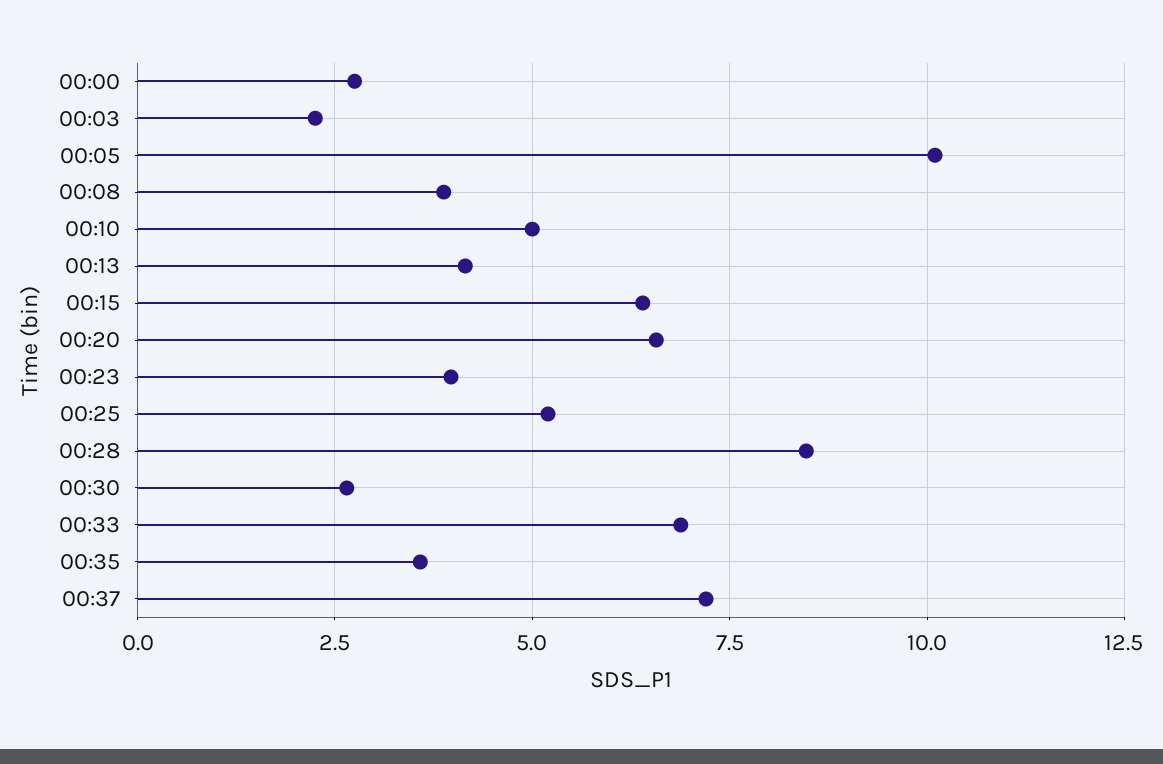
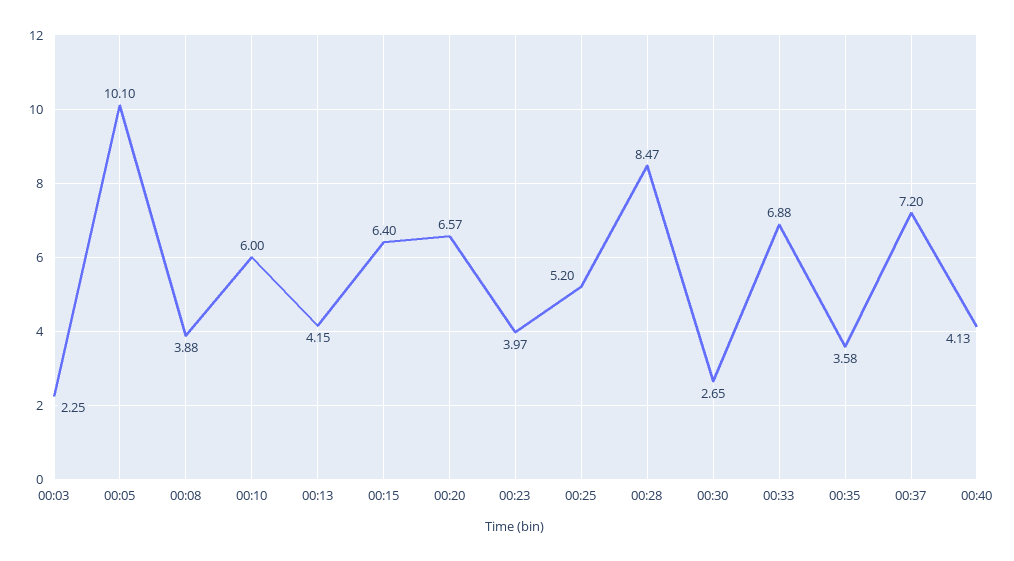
00:00: 2.75 -> none
00:10: 5 -> 6
00:40: none -> 4.13

